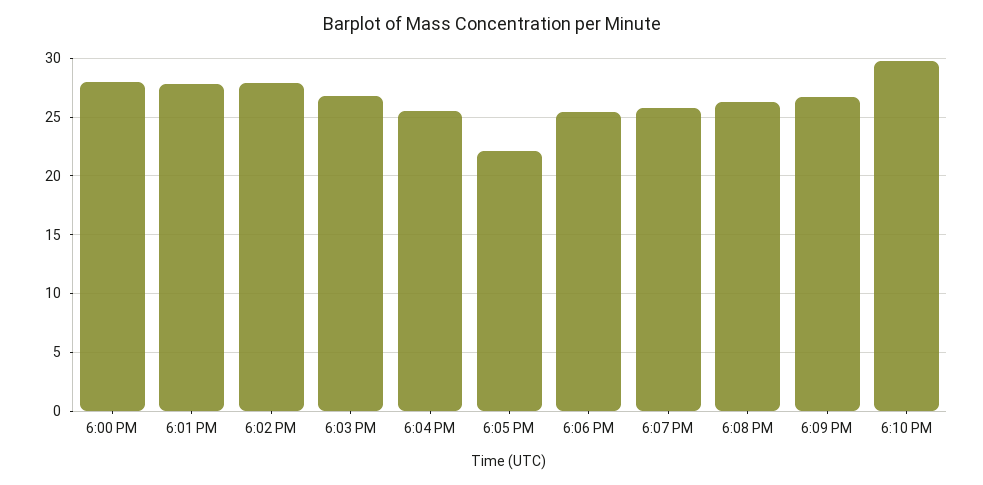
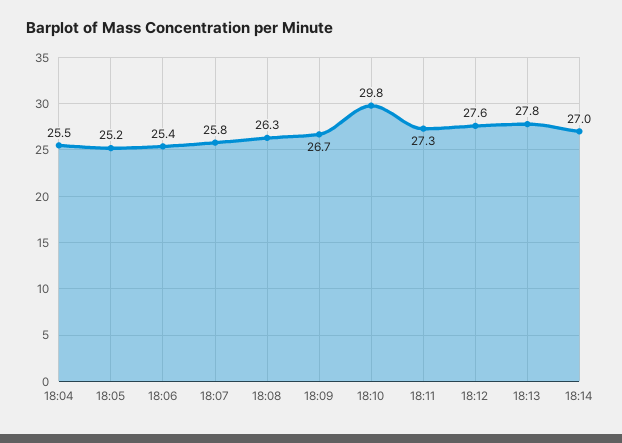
6:00 PM: 28 -> none
6:01 PM: 28 -> none
6:02 PM: 28 -> none
6:03 PM: 27 -> none
6:05 PM: 22 -> 25.2
18:11: none -> 27.3
18:12: none -> 27.6
18:13: none -> 27.8
18:14: none -> 27

